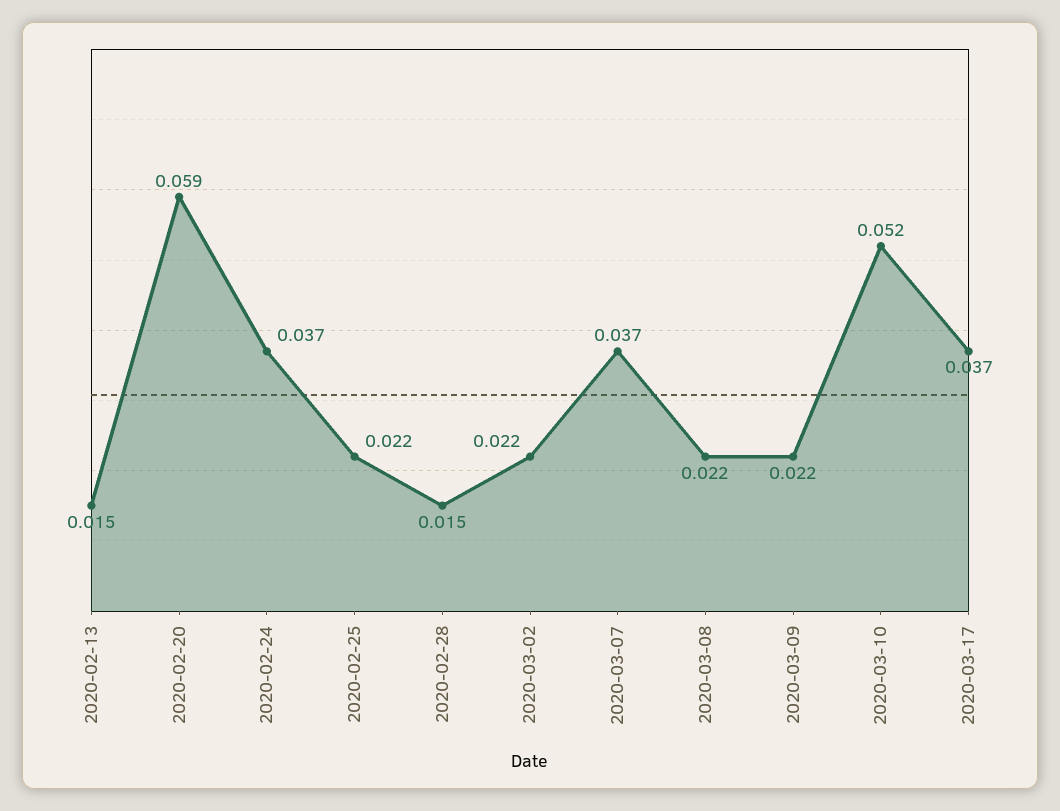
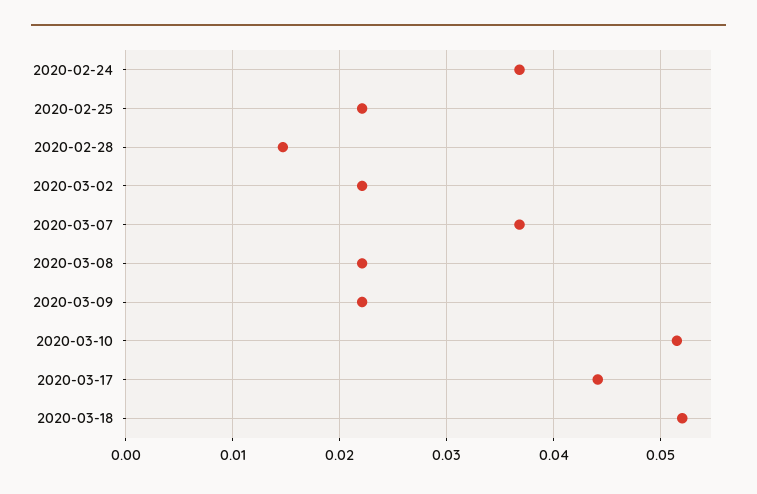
2020-02-13: 0.015 -> none
2020-02-20: 0.059 -> none
2020-03-17: 0.037 -> 0.044
2020-03-18: none -> 0.052

